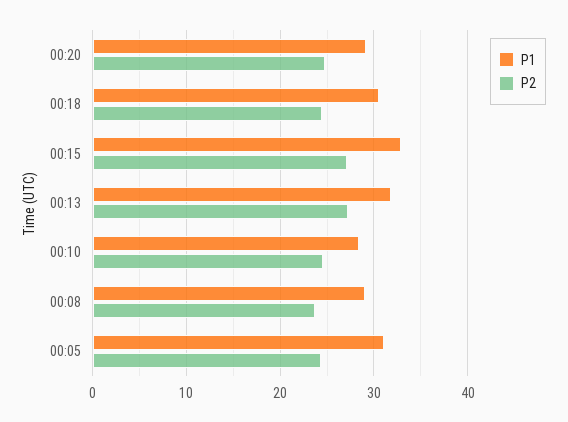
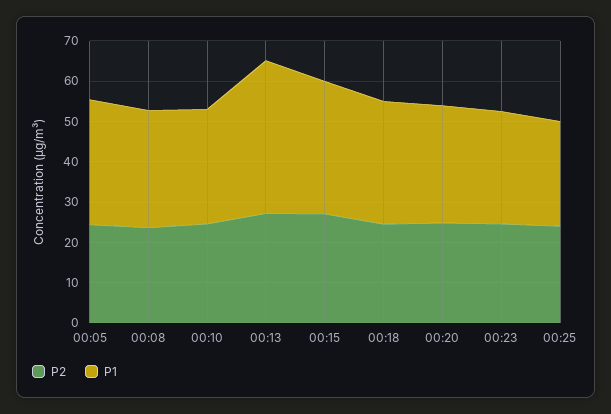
P1, 00:13: 32 -> 38
P2, 00:23: none -> 24
P1, 00:23: none -> 28
P2, 00:25: none -> 24
P1, 00:25: none -> 26

